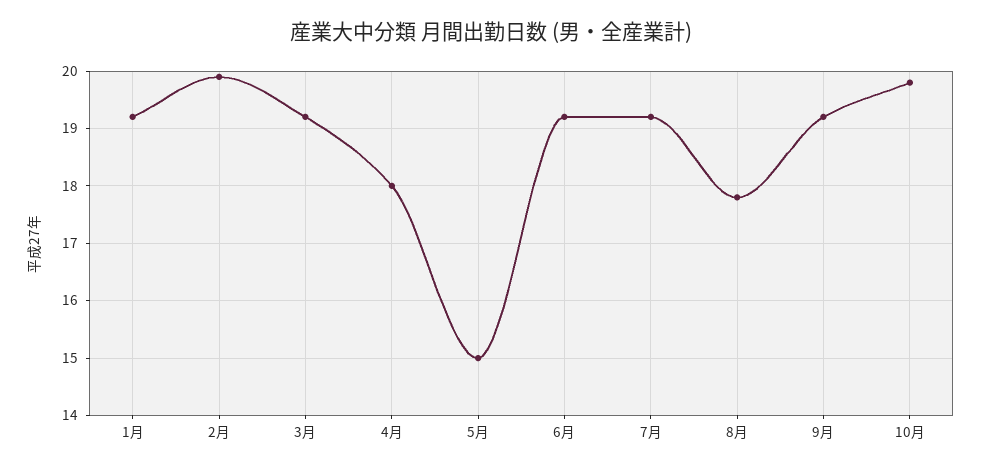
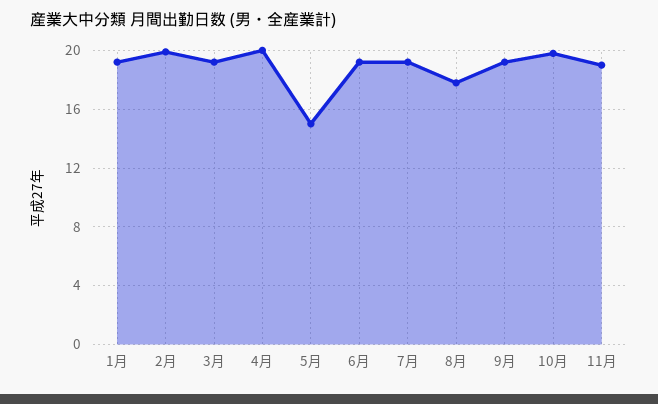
4月: 18 -> 20
11月: none -> 19

